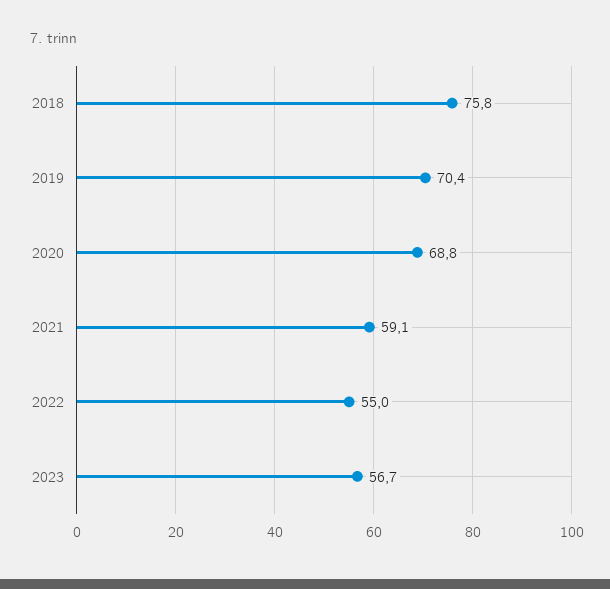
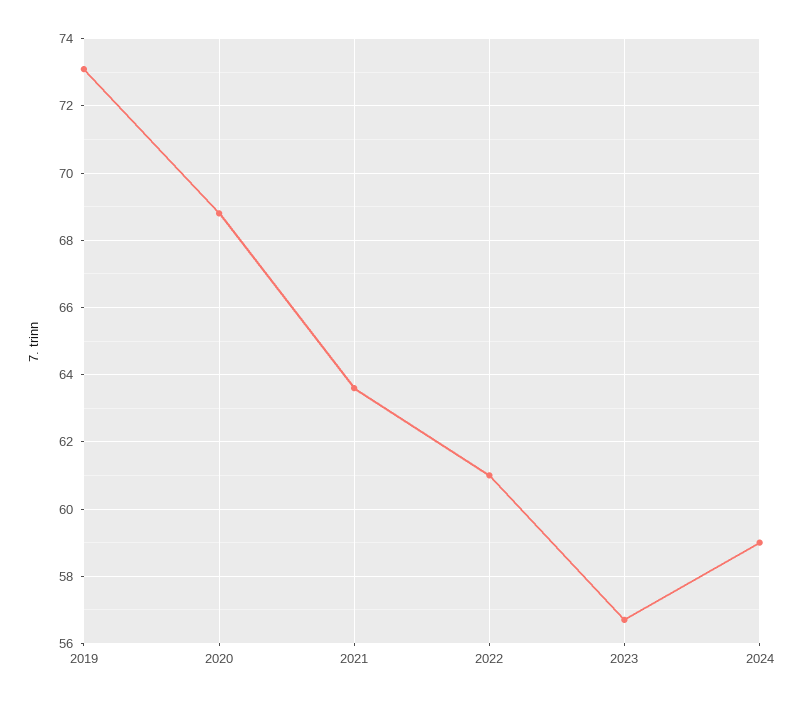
2018: 75.8 -> none
2019: 70.4 -> 73
2021: 59.1 -> 63.5
2022: 55 -> 61
2024: none -> 59

